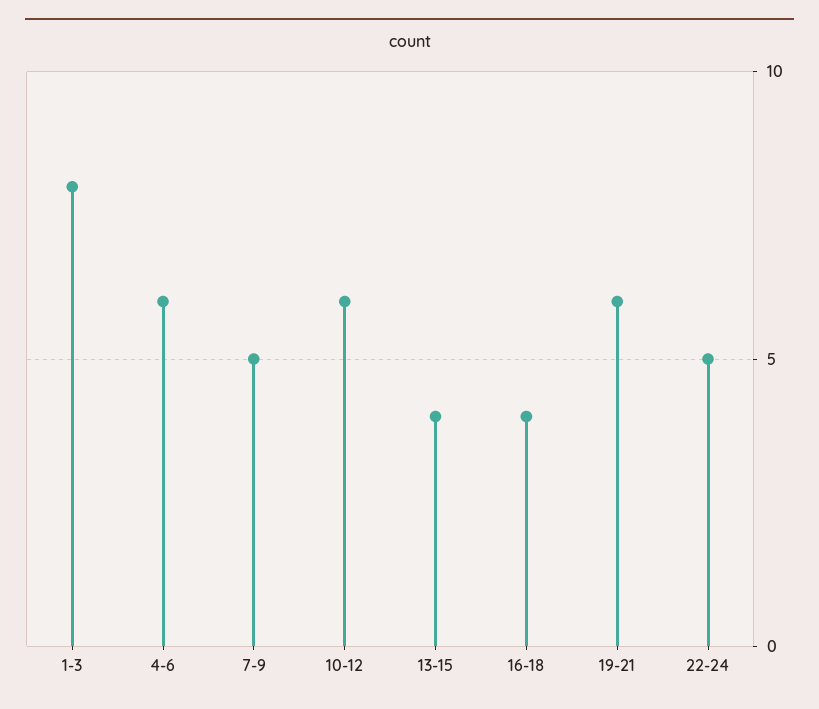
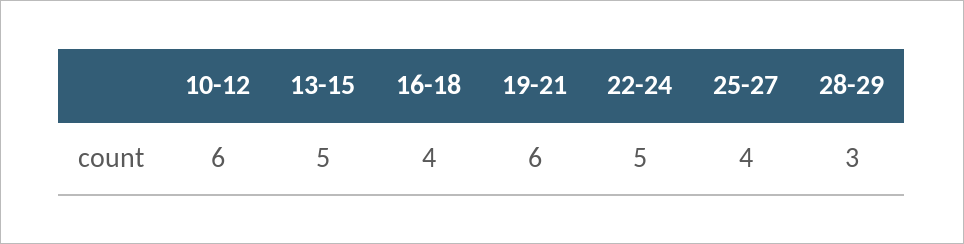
1-3: 8 -> none
4-6: 6 -> none
7-9: 5 -> none
13-15: 4 -> 5
25-27: none -> 4
28-29: none -> 3

